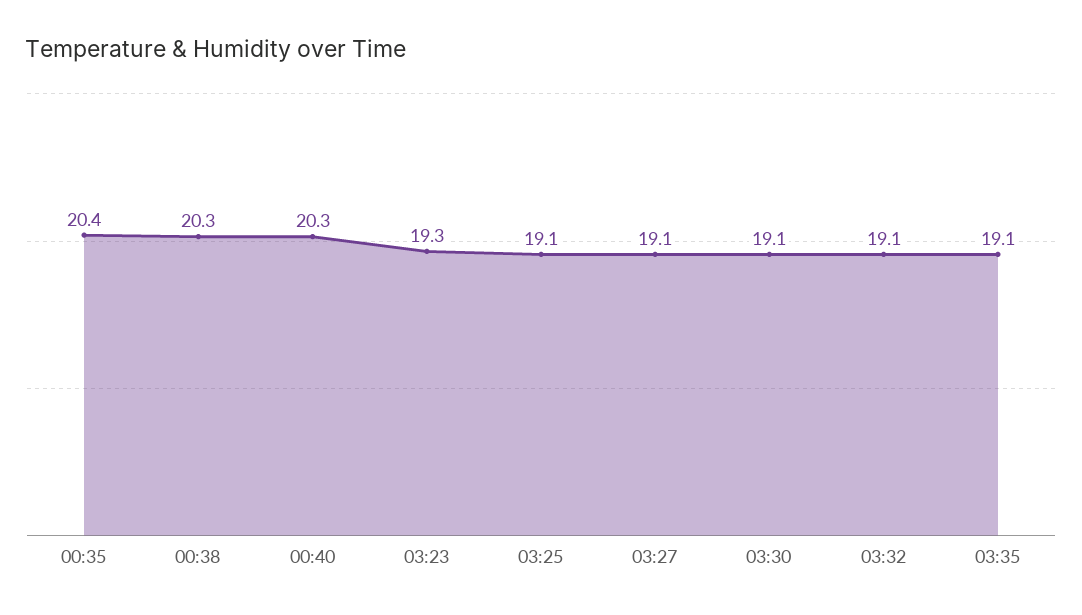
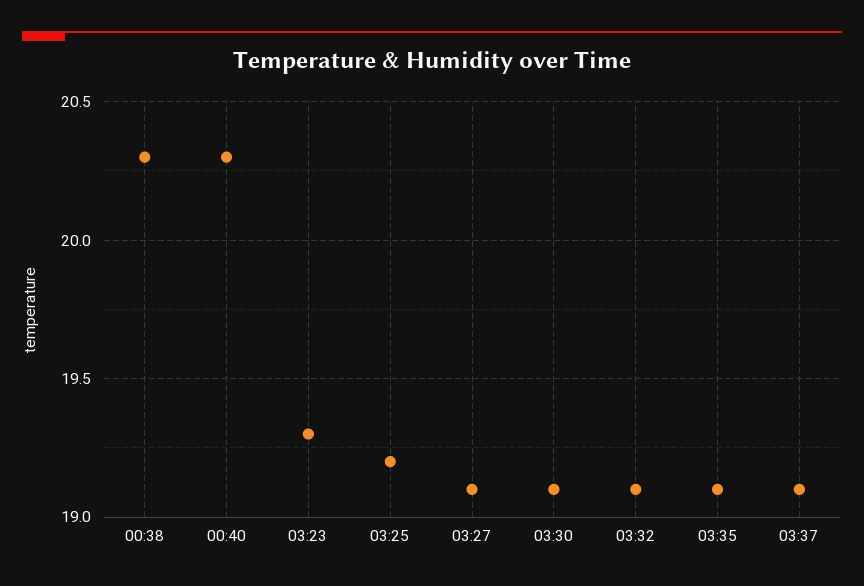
00:35: 20.4 -> none
03:25: 19.1 -> 19.2
03:37: none -> 19.1

